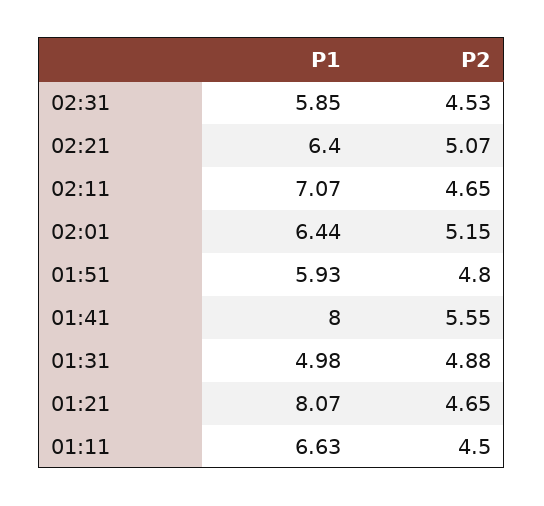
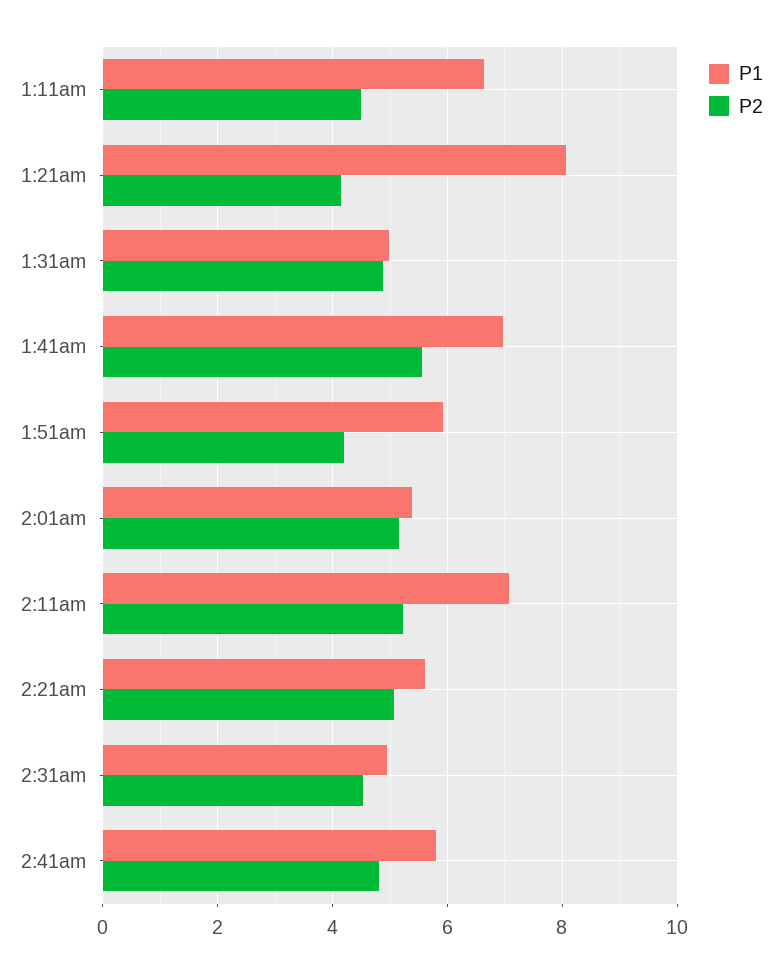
P1, 02:31: 5.85 -> 5
P1, 02:21: 6.4 -> 5.6
P2, 02:11: 4.65 -> 5.2
P1, 02:01: 6.44 -> 5.4
P2, 01:51: 4.8 -> 4.2
P1, 01:41: 8 -> 7
P2, 01:21: 4.65 -> 4.2
P1, 2:41am: none -> 5.8
P2, 2:41am: none -> 4.8

